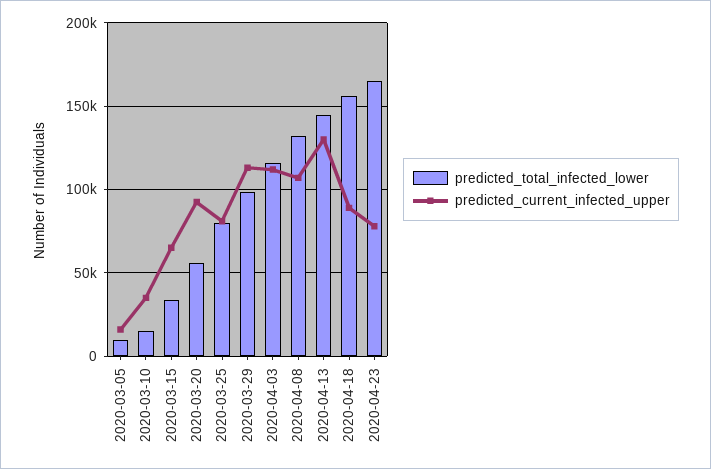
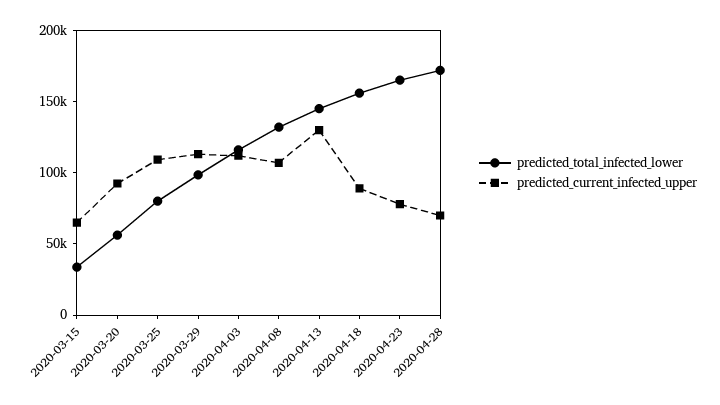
predicted_total_infected_lower, 2020-03-05: 10000 -> none
predicted_current_infected_upper, 2020-03-05: 15000 -> none
predicted_total_infected_lower, 2020-03-10: 15000 -> none
predicted_current_infected_upper, 2020-03-10: 35000 -> none
predicted_current_infected_upper, 2020-03-25: 80000 -> 110000
predicted_total_infected_lower, 2020-04-28: none -> 170000
predicted_current_infected_upper, 2020-04-28: none -> 70000

